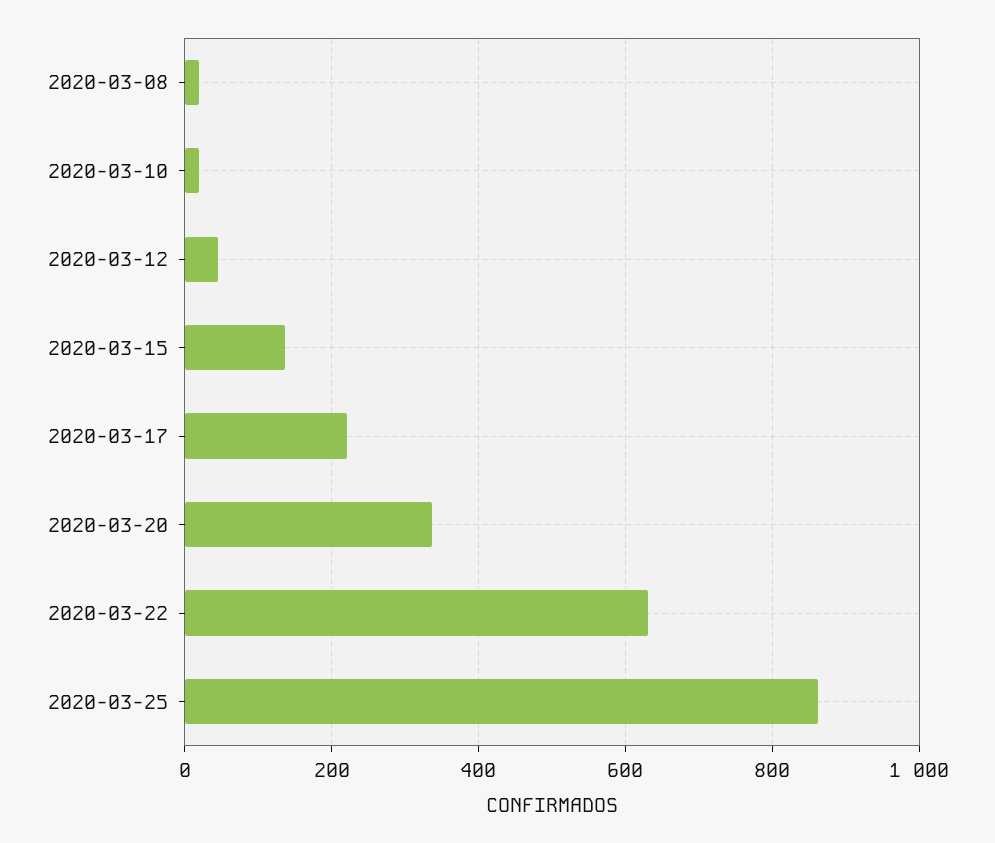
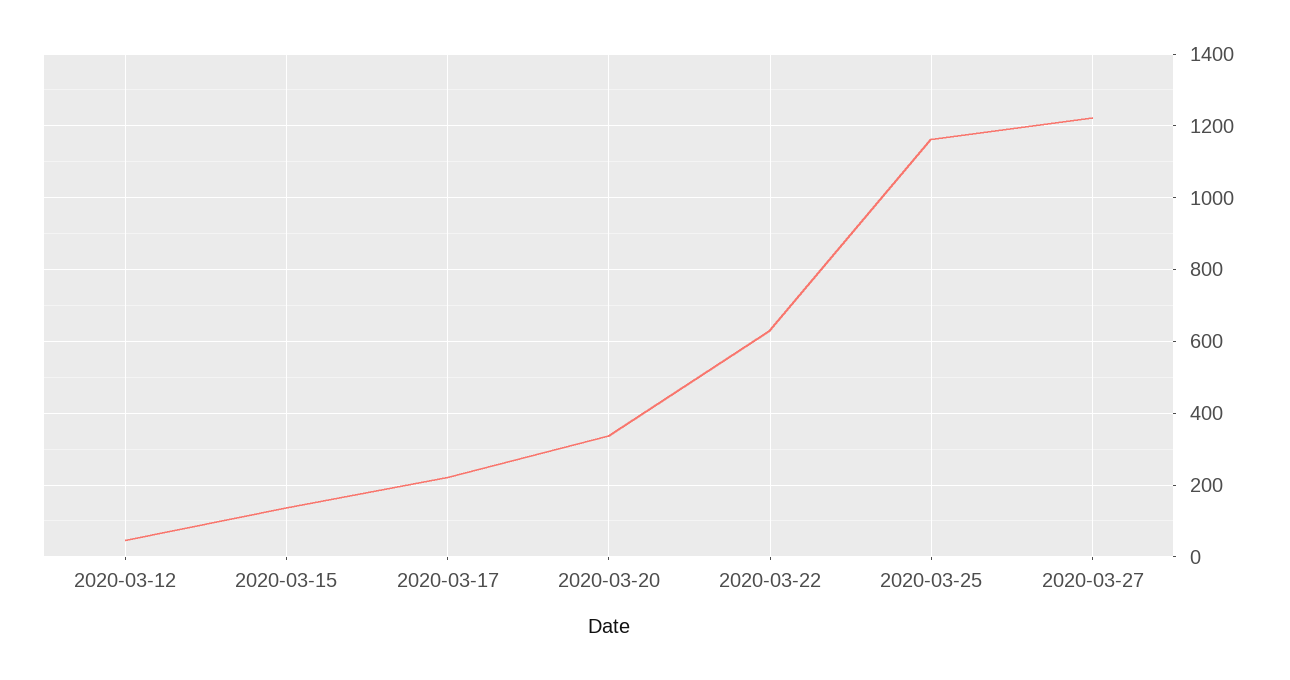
2020-03-08: 20 -> none
2020-03-10: 20 -> none
2020-03-25: 860 -> 1160
2020-03-27: none -> 1220

